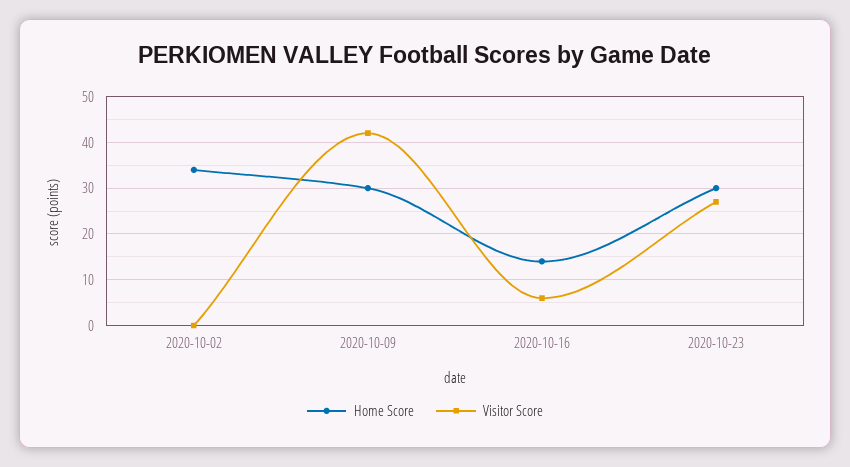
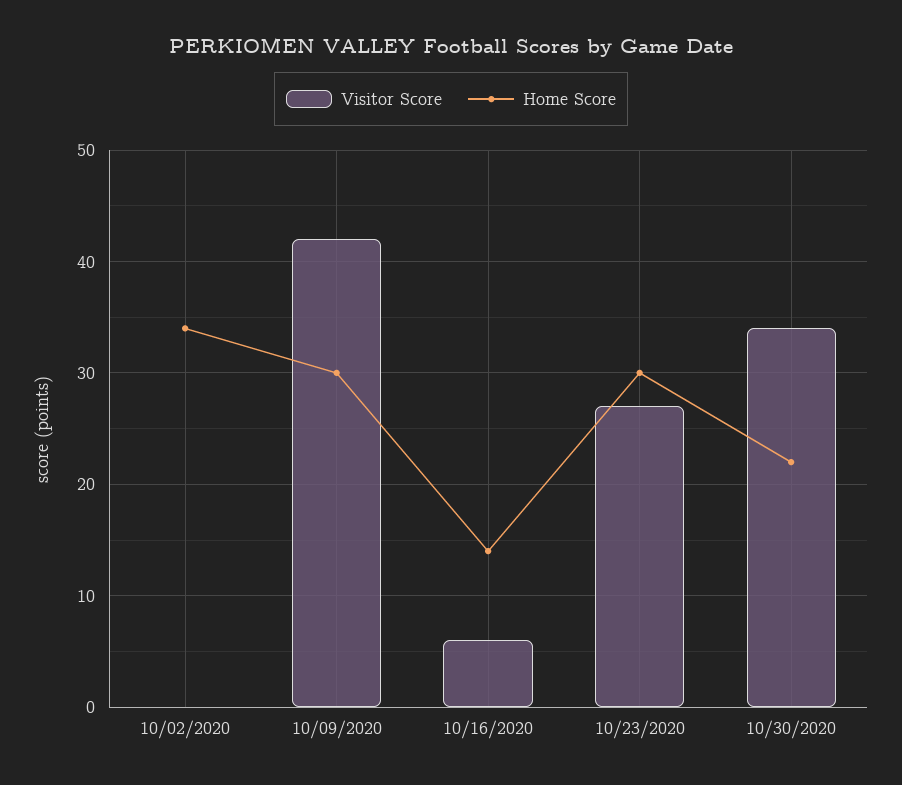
Visitor Score, 10/30/2020: none -> 34
Home Score, 10/30/2020: none -> 22

